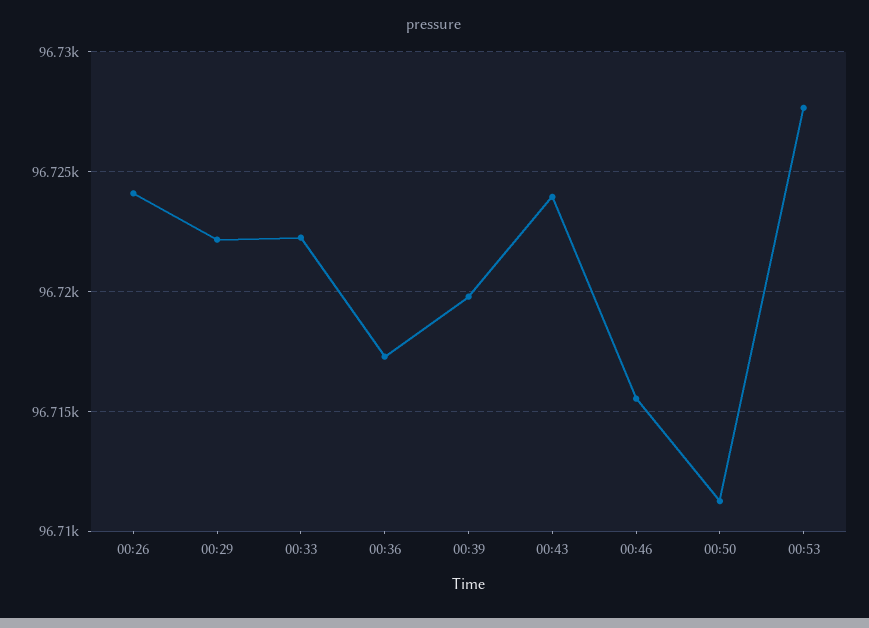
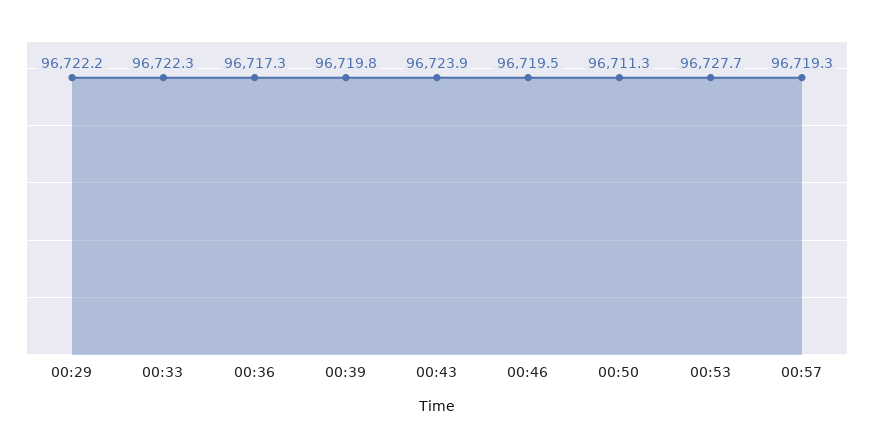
00:26: 96724 -> none
00:46: 96715.5 -> 96719.5
00:57: none -> 96719.3

